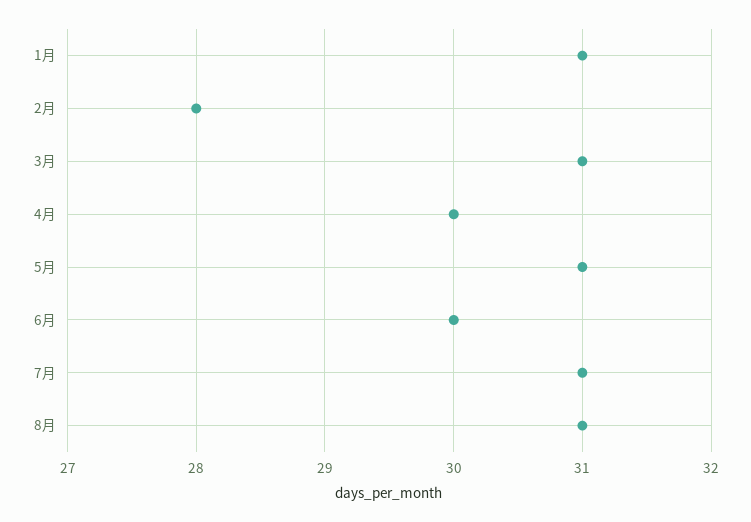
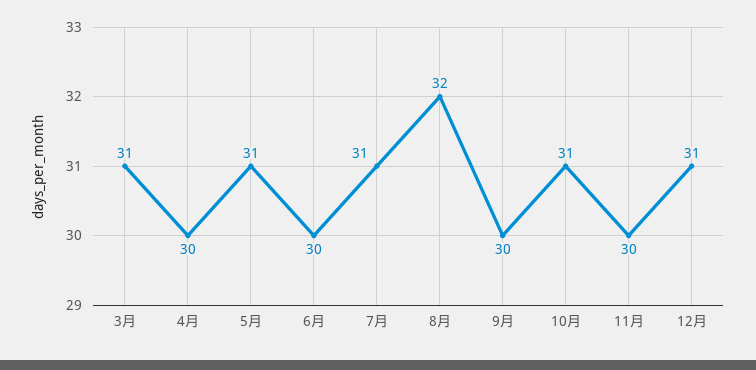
1月: 31 -> none
2月: 28 -> none
8月: 31 -> 32
9月: none -> 30
10月: none -> 31
11月: none -> 30
12月: none -> 31

